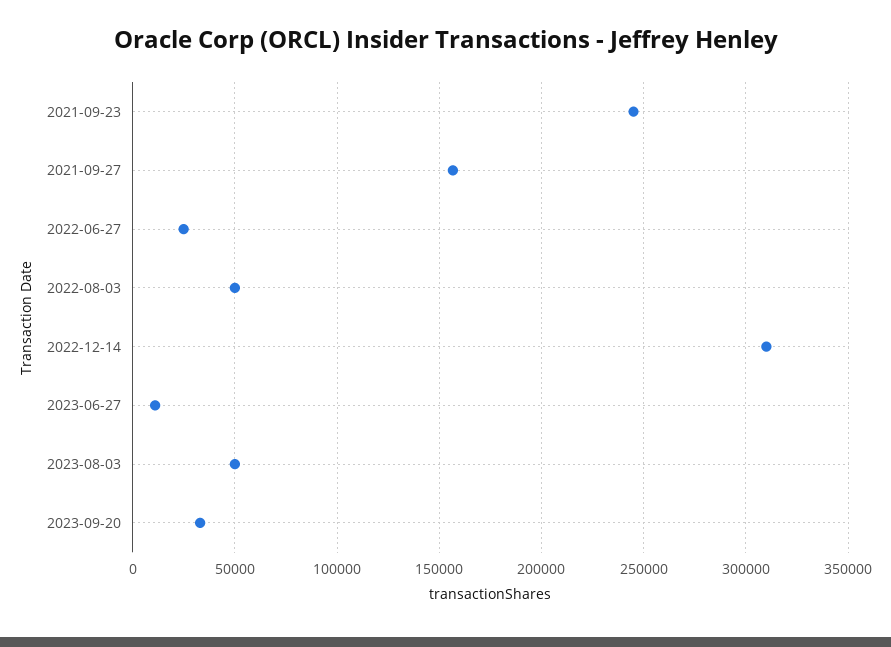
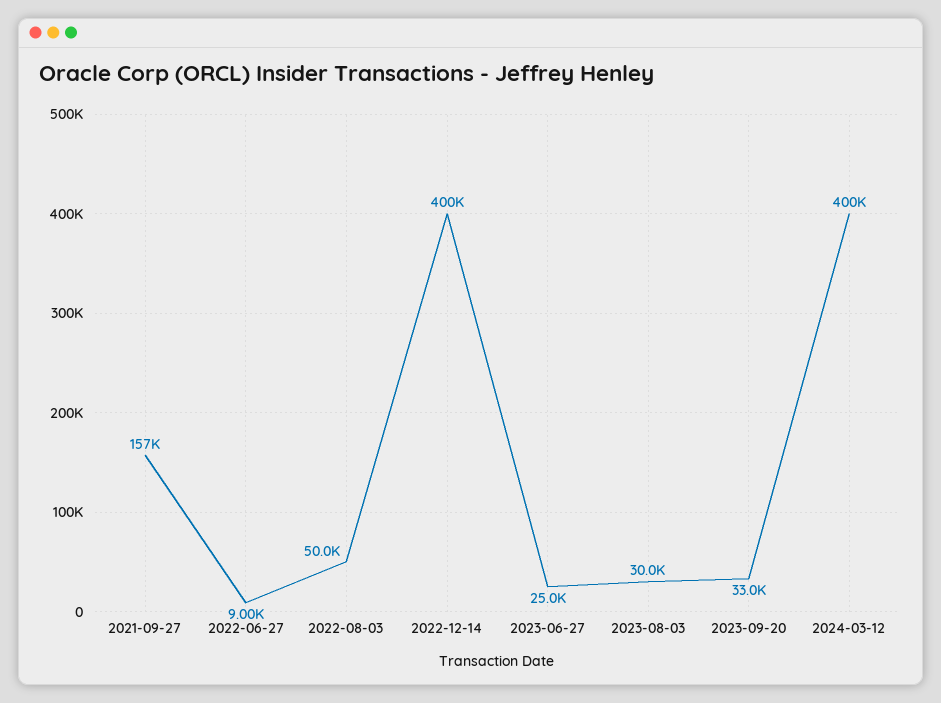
2021-09-23: 245000 -> none
2022-06-27: 25000 -> 9000
2022-12-14: 310000 -> 400000
2023-06-27: 10000 -> 25000
2023-08-03: 50000 -> 30000
2024-03-12: none -> 400000

